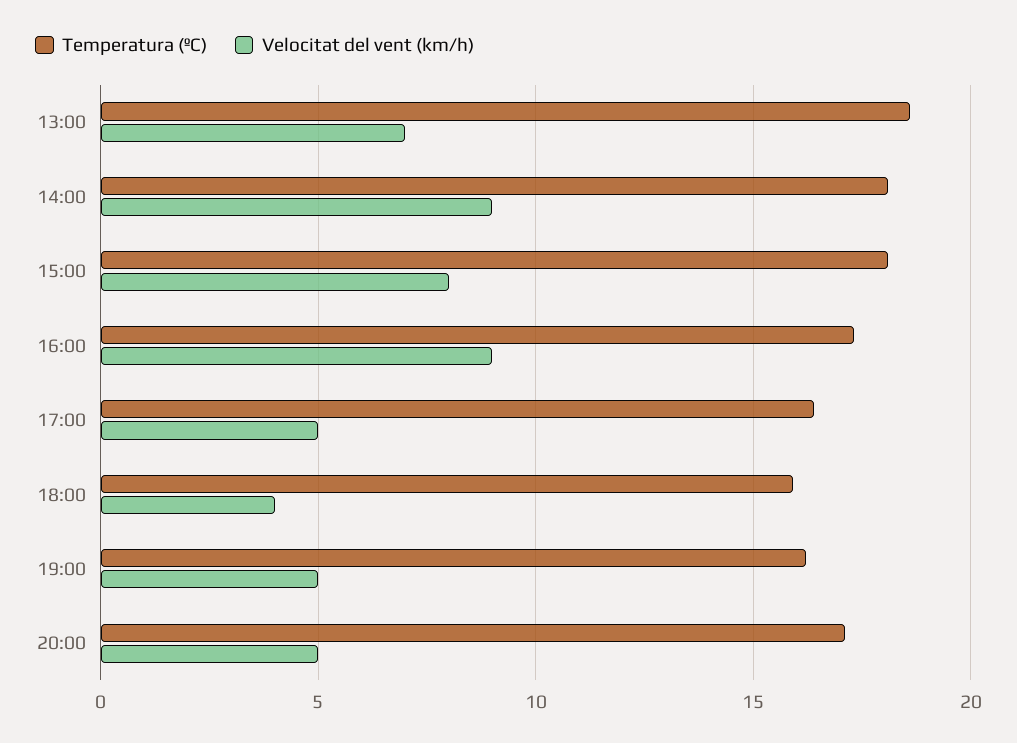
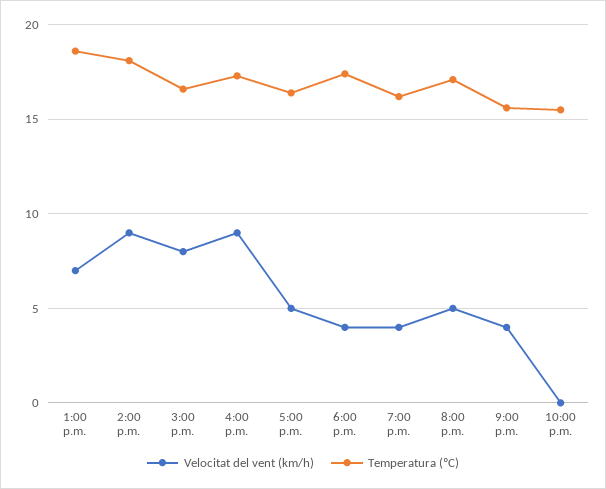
Temperatura (ºC), 15:00: 18 -> 16.5
Temperatura (ºC), 18:00: 16 -> 17.5
Velocitat del vent (km/h), 19:00: 5 -> 4
Velocitat del vent (km/h), 9:00 p.m.: none -> 4
Temperatura (ºC), 9:00 p.m.: none -> 15.5
Velocitat del vent (km/h), 10:00 p.m.: none -> 0
Temperatura (ºC), 10:00 p.m.: none -> 15.5

